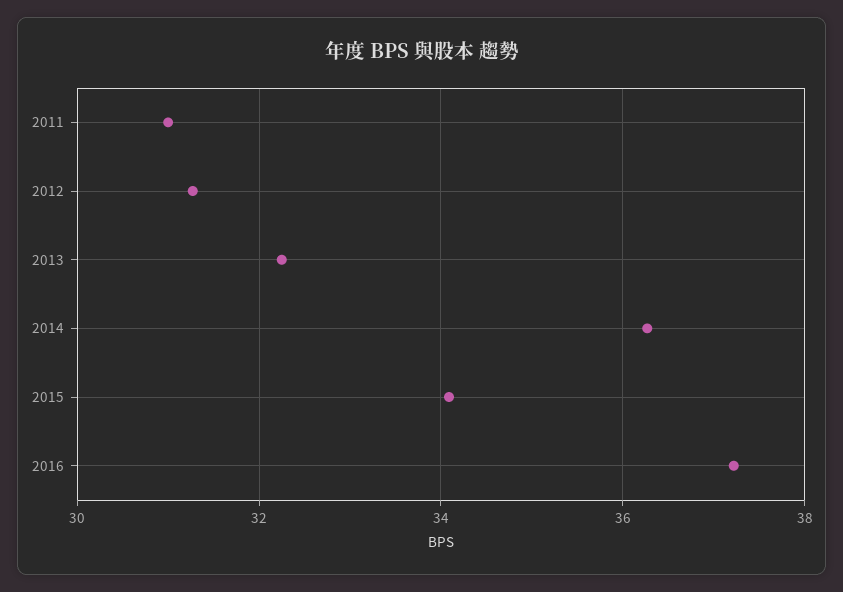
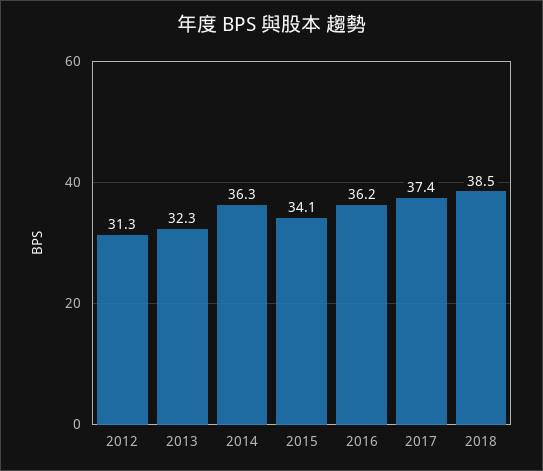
2011: 31 -> none
2016: 37.2 -> 36.2
2017: none -> 37.4
2018: none -> 38.5

